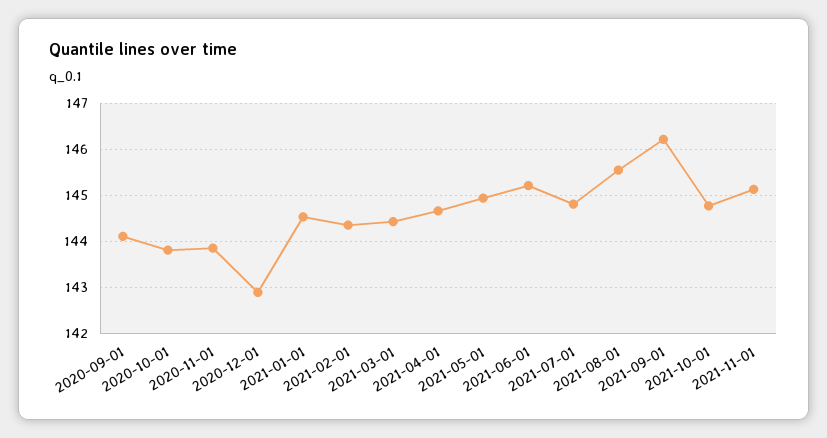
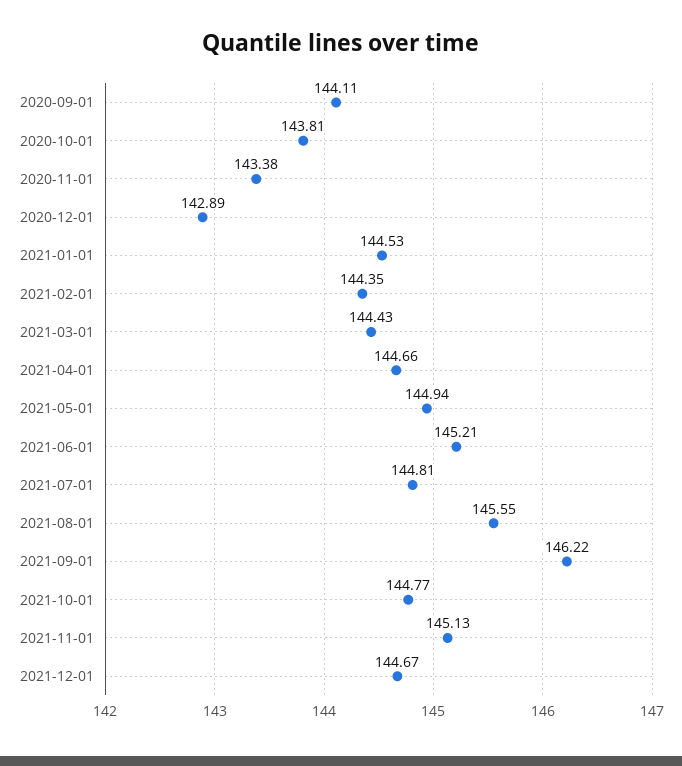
2020-11-01: 143.8 -> 143.38
2021-12-01: none -> 144.67

